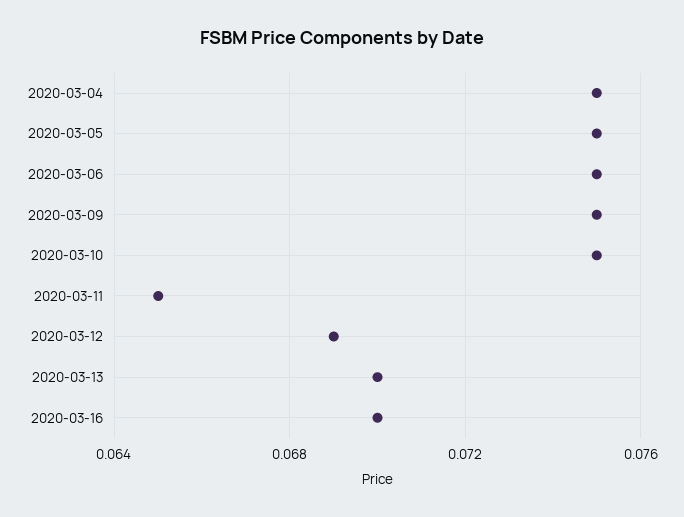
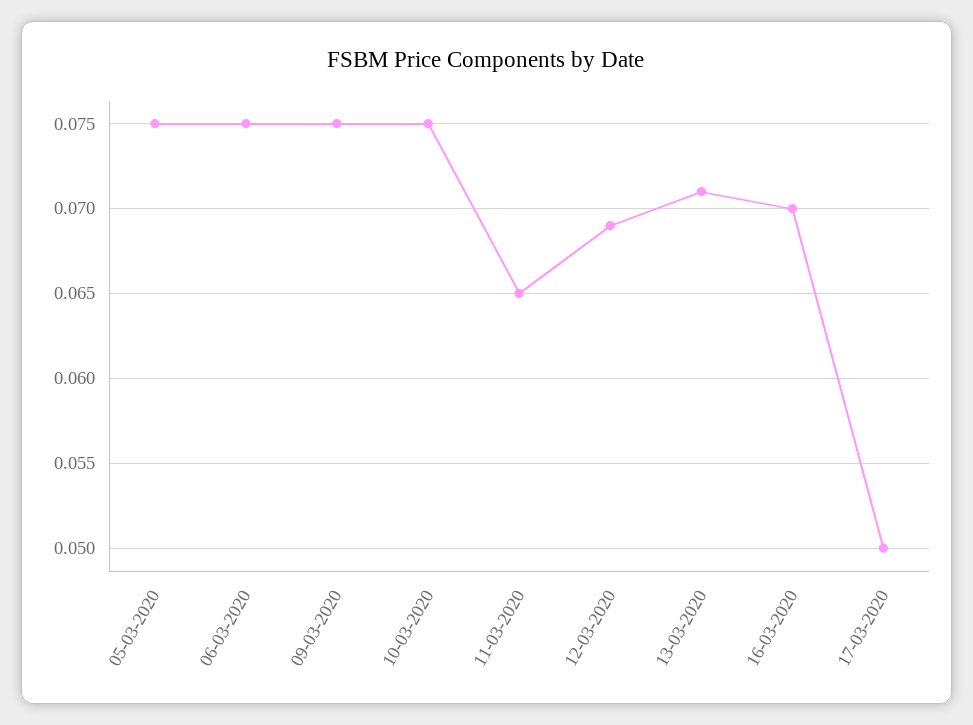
2020-03-04: 0.075 -> none
2020-03-13: 0.07 -> 0.071
17-03-2020: none -> 0.05

